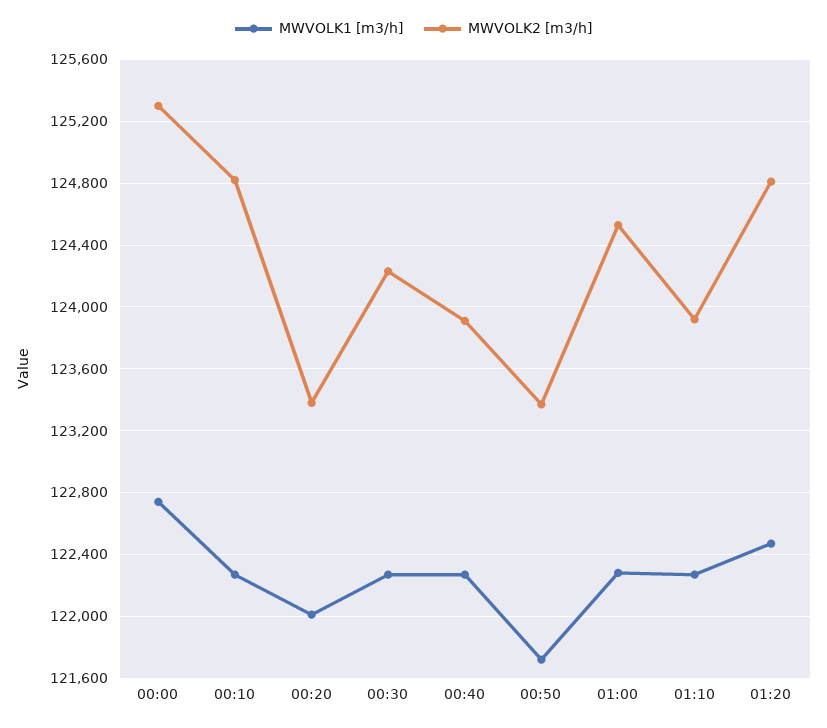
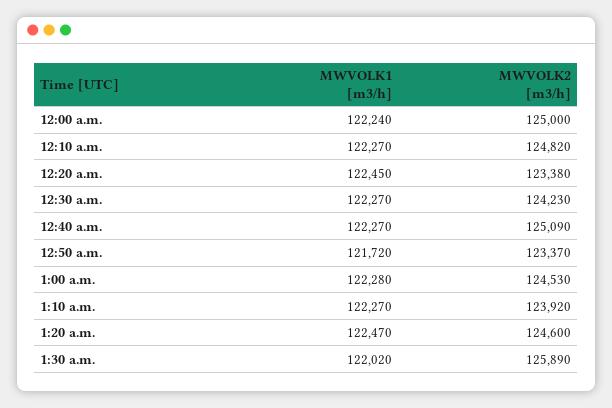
MWVOLK1 [m3/h], 00:00: 122750 -> 122240
MWVOLK2 [m3/h], 00:00: 125300 -> 125000
MWVOLK1 [m3/h], 00:20: 122000 -> 122450
MWVOLK2 [m3/h], 00:40: 123900 -> 125090
MWVOLK2 [m3/h], 01:20: 124800 -> 124600
MWVOLK1 [m3/h], 1:30 a.m.: none -> 122020
MWVOLK2 [m3/h], 1:30 a.m.: none -> 125890

